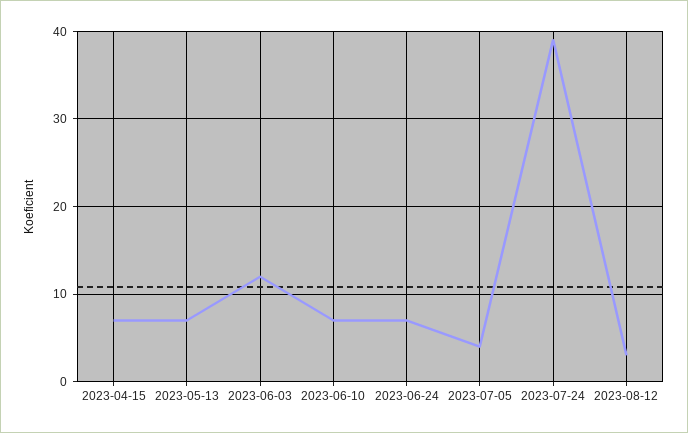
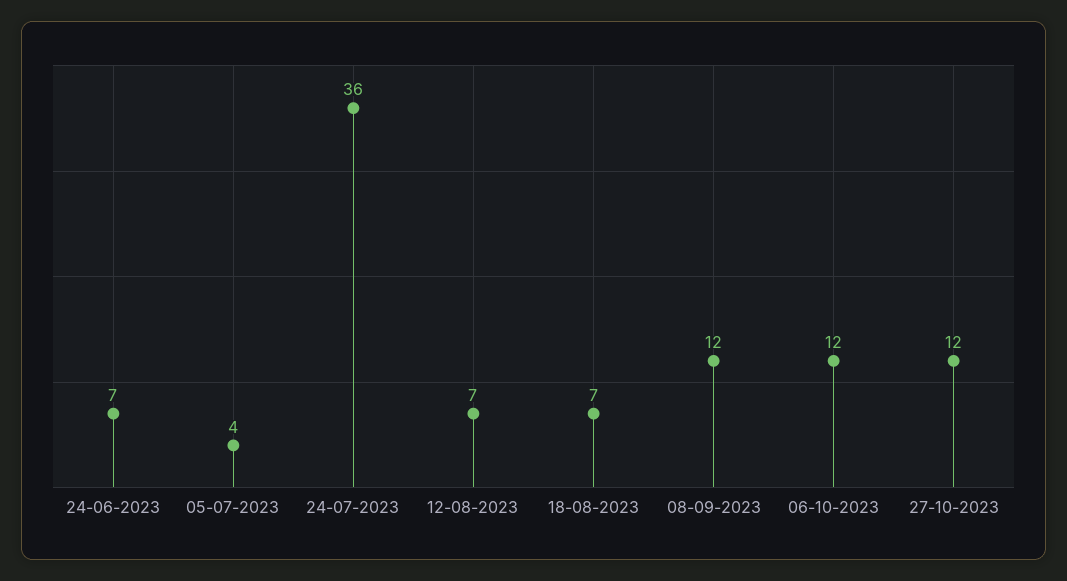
2023-04-15: 7 -> none
2023-05-13: 7 -> none
2023-06-03: 12 -> none
2023-06-10: 7 -> none
2023-07-24: 39 -> 36
2023-08-12: 3 -> 7
18-08-2023: none -> 7
08-09-2023: none -> 12
06-10-2023: none -> 12
27-10-2023: none -> 12

